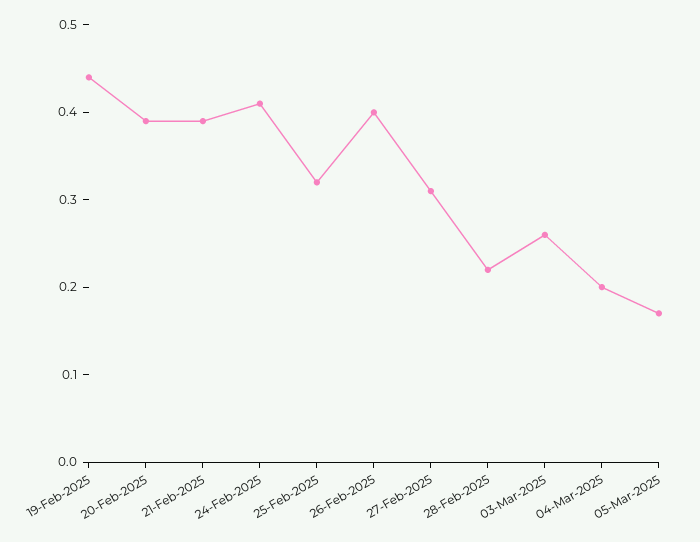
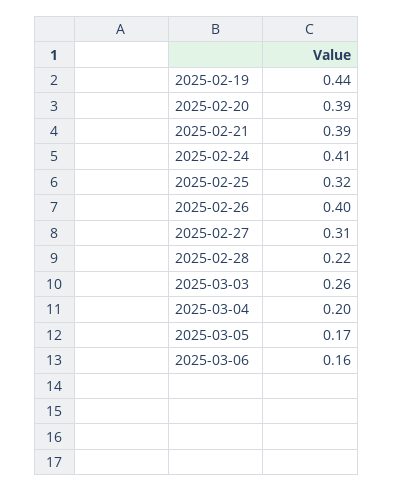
2025-03-06: none -> 0.16

